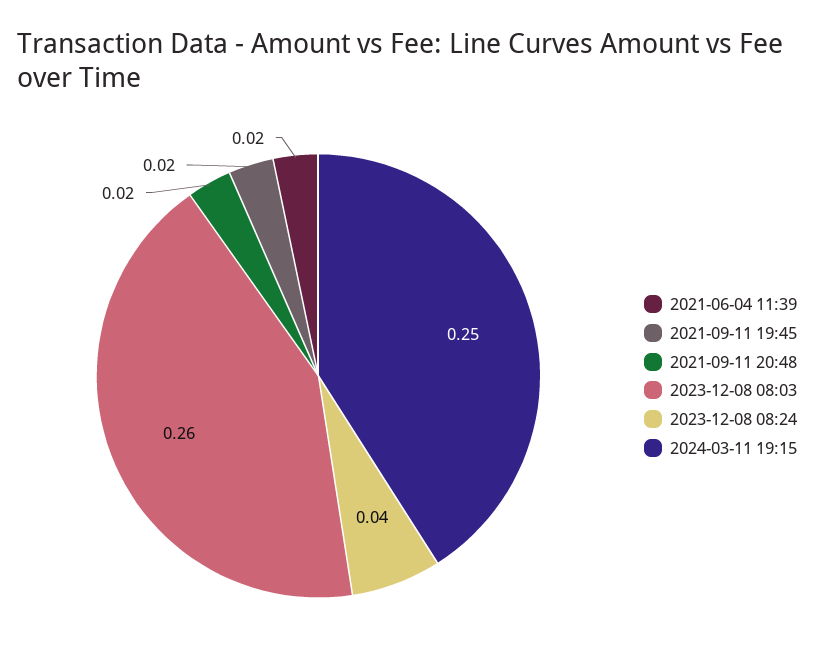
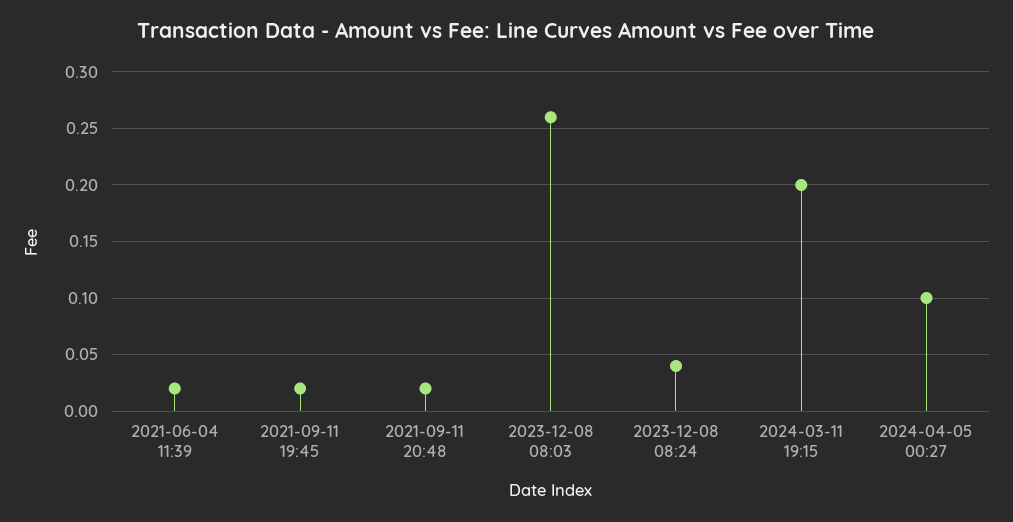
2024-03-11 19:15: 0.25 -> 0.2
2024-04-05 00:27: none -> 0.1

